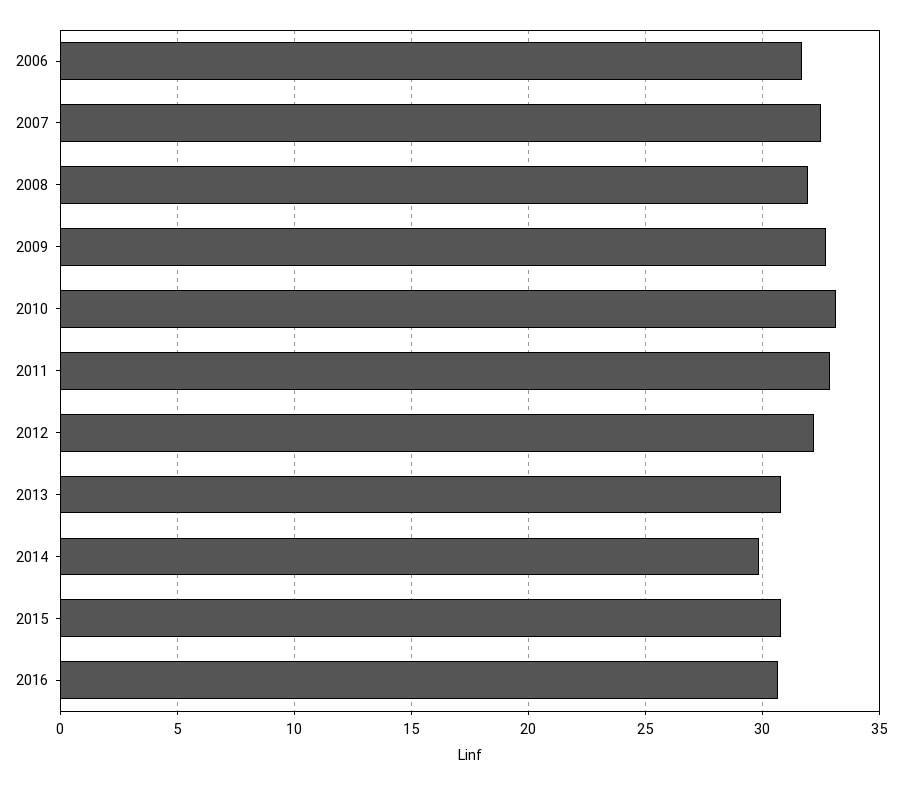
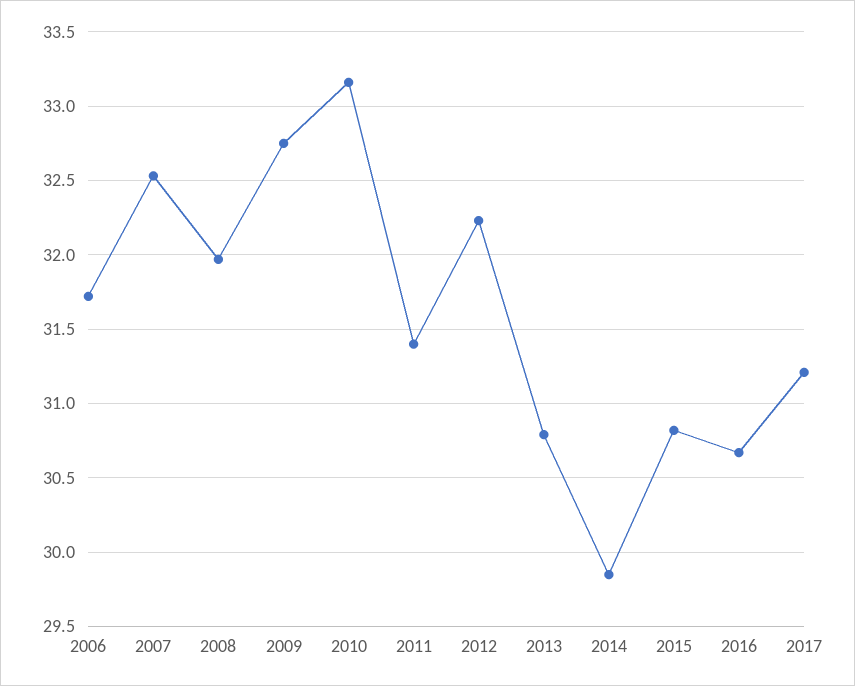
2011: 33 -> 31.4
2017: none -> 31.2

